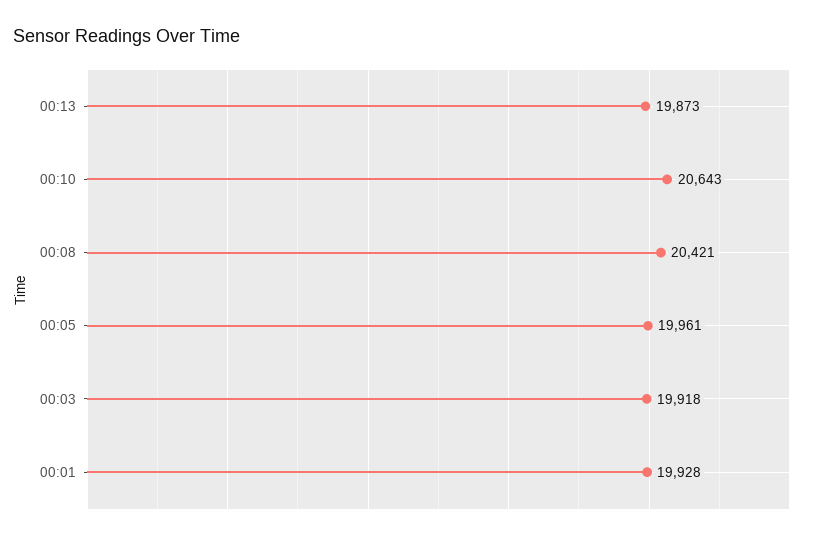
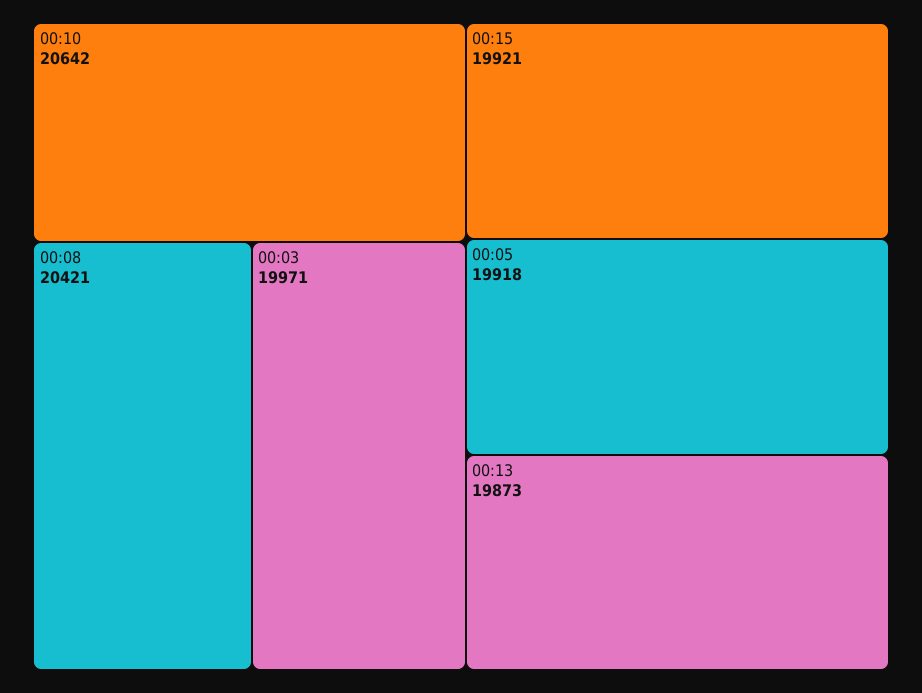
00:10: 20643 -> 20642
00:05: 19961 -> 19918
00:03: 19918 -> 19971
00:01: 19928 -> none
00:15: none -> 19921

